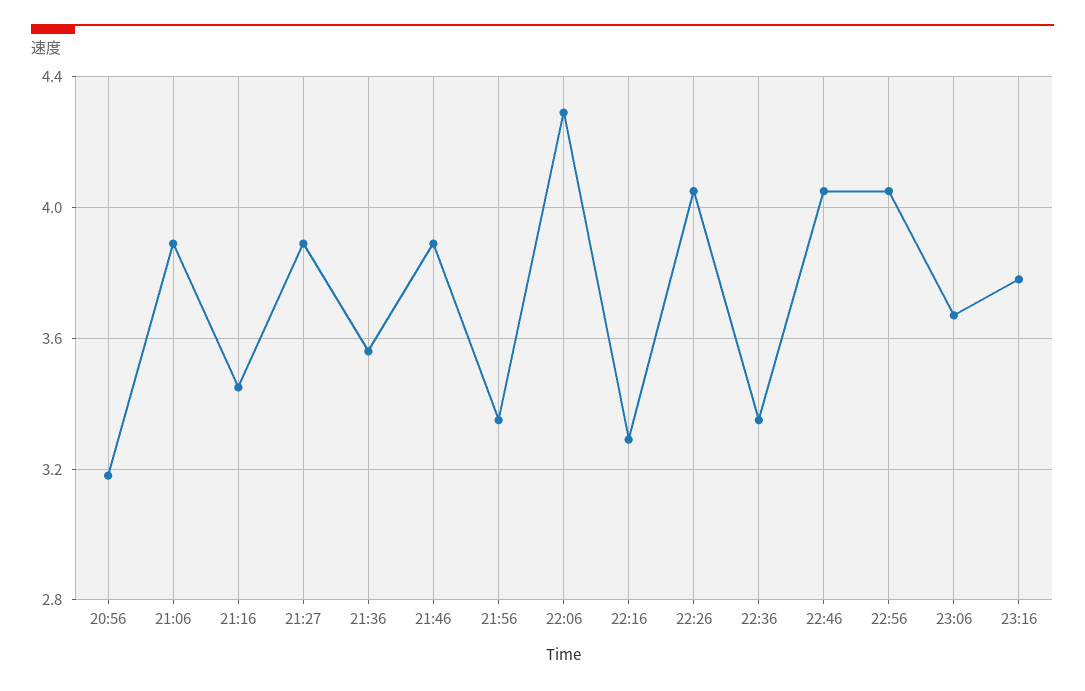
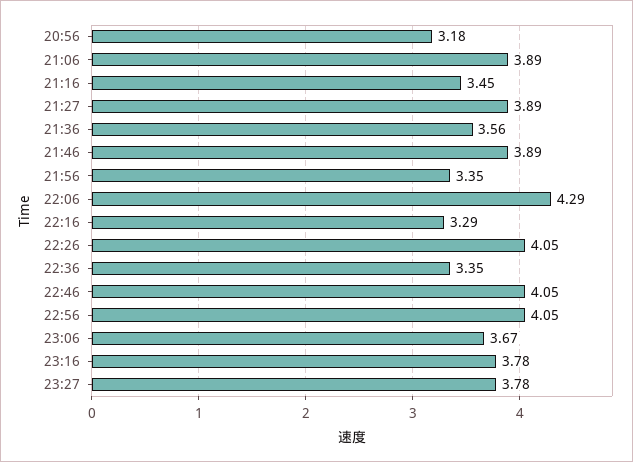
23:27: none -> 3.78

